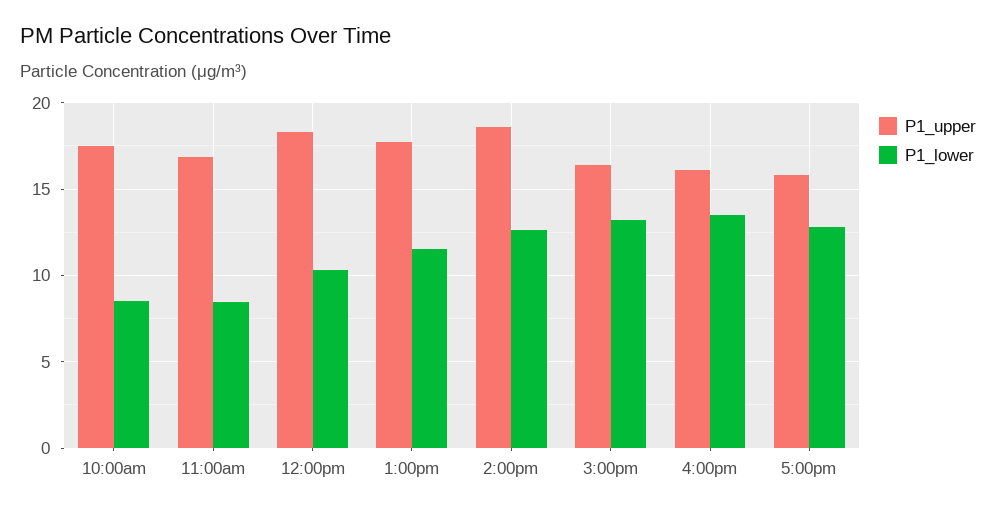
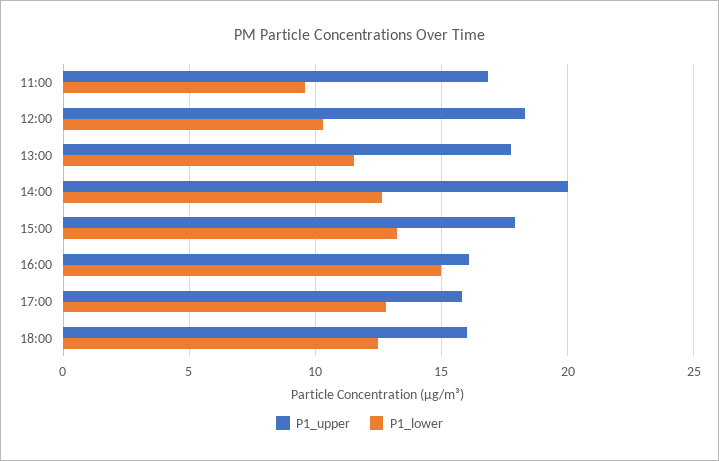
P1_upper, 10:00am: 17.5 -> none
P1_lower, 10:00am: 8.5 -> none
P1_lower, 11:00am: 8.5 -> 9.5
P1_upper, 2:00pm: 18.5 -> 20
P1_upper, 3:00pm: 16.5 -> 18
P1_lower, 4:00pm: 13.5 -> 15
P1_upper, 18:00: none -> 16
P1_lower, 18:00: none -> 12.5

